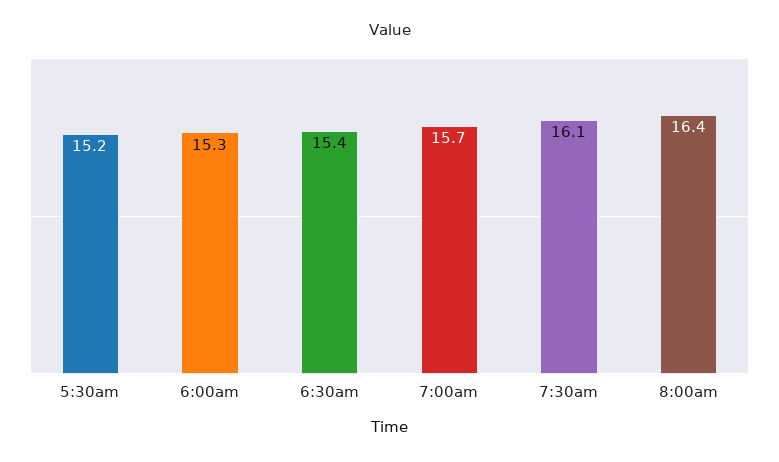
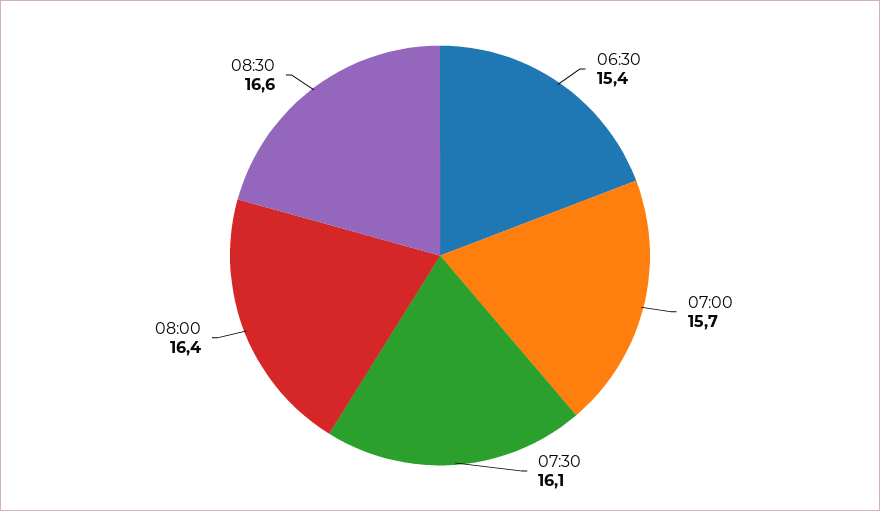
5:30am: 15.2 -> none
6:00am: 15.3 -> none
08:30: none -> 16.6

